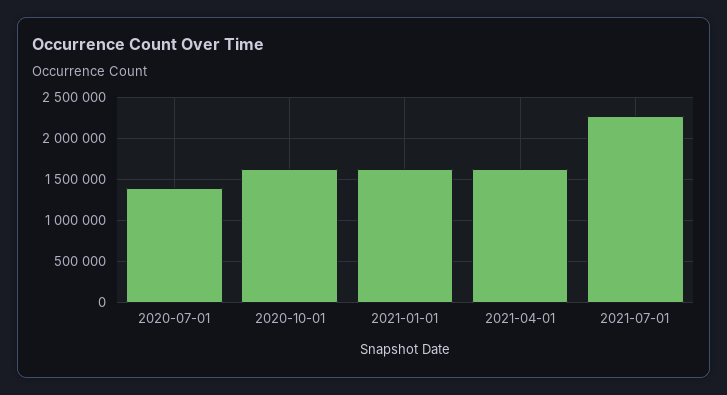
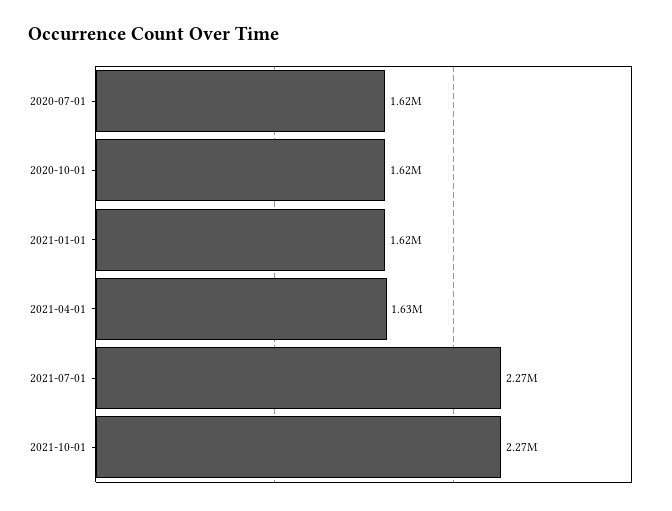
2020-07-01: 1400000 -> 1620000
2021-10-01: none -> 2270000

